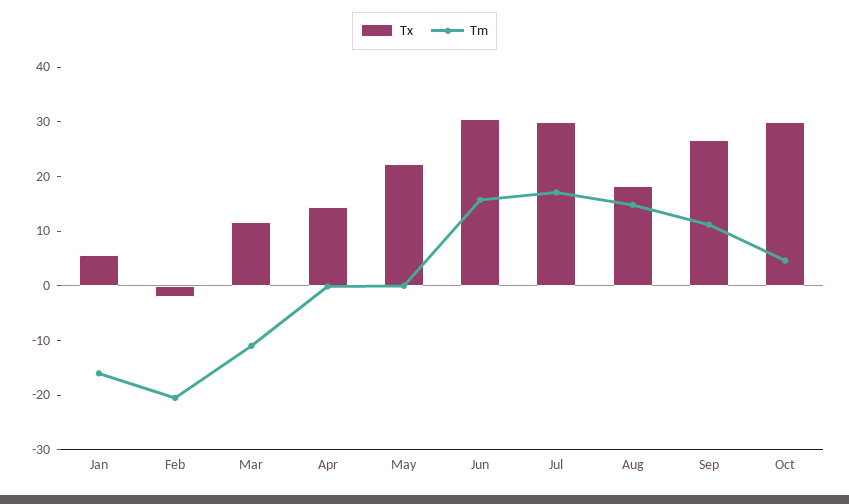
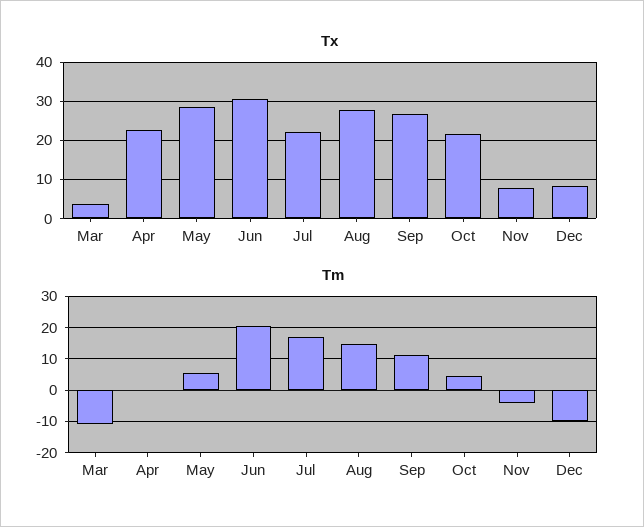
Tx, Jan: 6 -> none
Tm, Jan: -16 -> none
Tx, Feb: -2 -> none
Tm, Feb: -20 -> none
Tx, Mar: 12 -> 4
Tx, Apr: 14 -> 22
Tx, May: 22 -> 28
Tm, May: 0 -> 6
Tm, Jun: 16 -> 20
Tx, Jul: 30 -> 22
Tx, Aug: 18 -> 28
Tx, Oct: 30 -> 22
Tx, Nov: none -> 8
Tx, Dec: none -> 8
Tm, Nov: none -> -4
Tm, Dec: none -> -10

